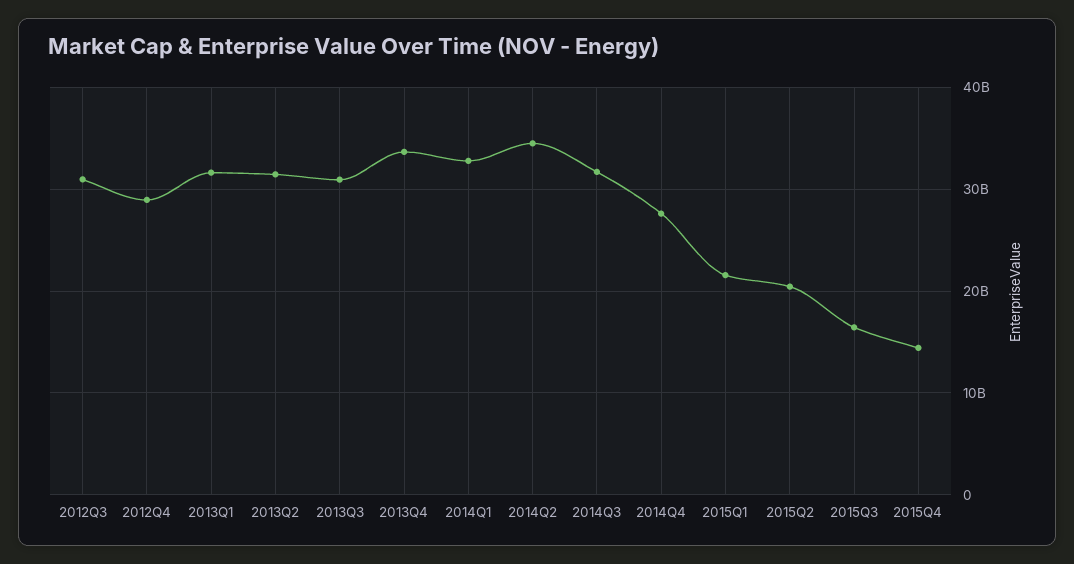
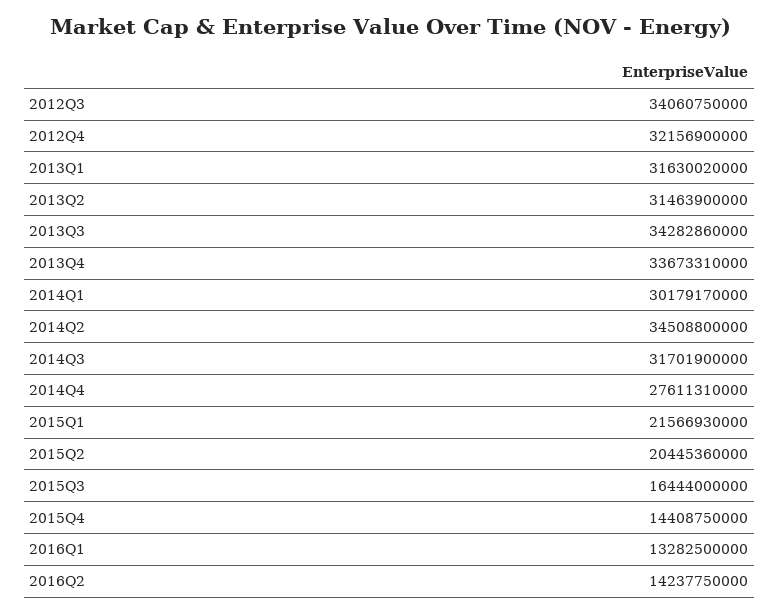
2012Q3: 31000000000 -> 34060750000
2012Q4: 29000000000 -> 32156900000
2013Q3: 31000000000 -> 34282860000
2014Q1: 33000000000 -> 30179170000
2016Q1: none -> 13282500000
2016Q2: none -> 14237750000

